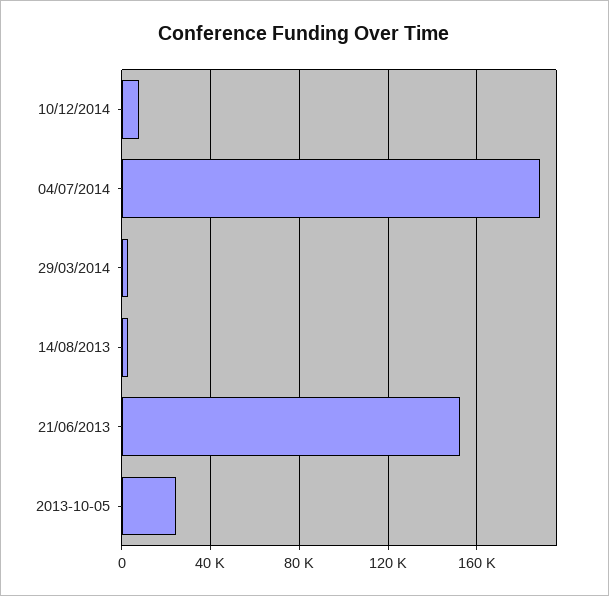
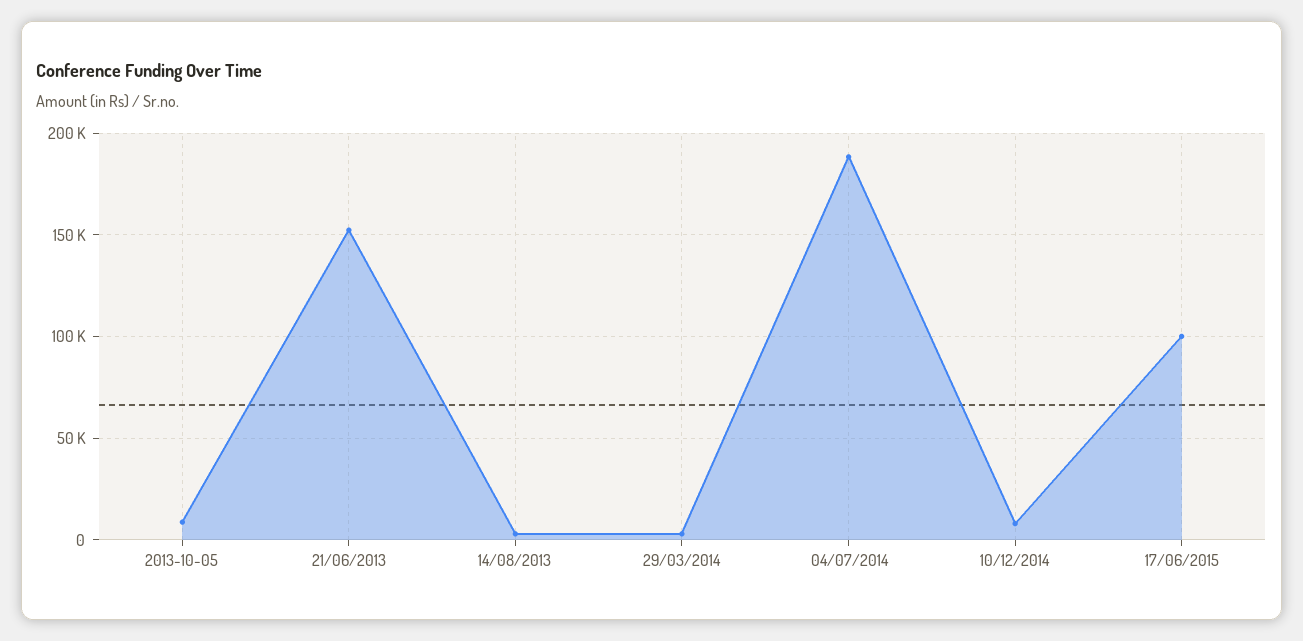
2013-10-05: 25000 -> 10000
17/06/2015: none -> 100000

